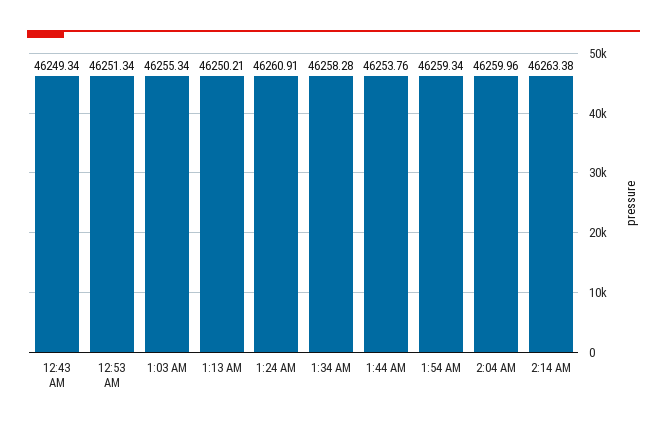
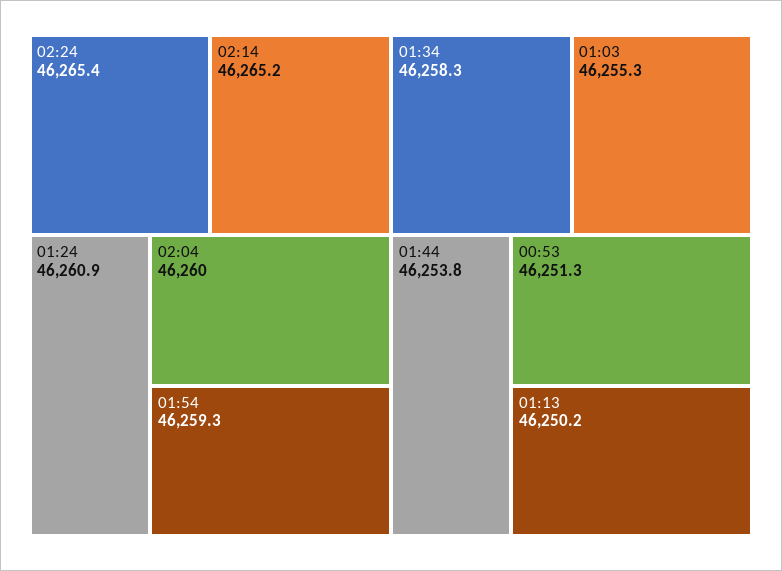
12:43 AM: 46249.34 -> none
2:14 AM: 46263.38 -> 46265.2
02:24: none -> 46265.4

